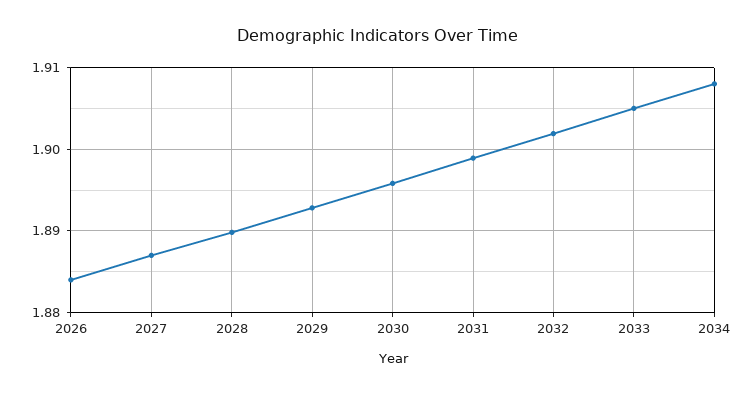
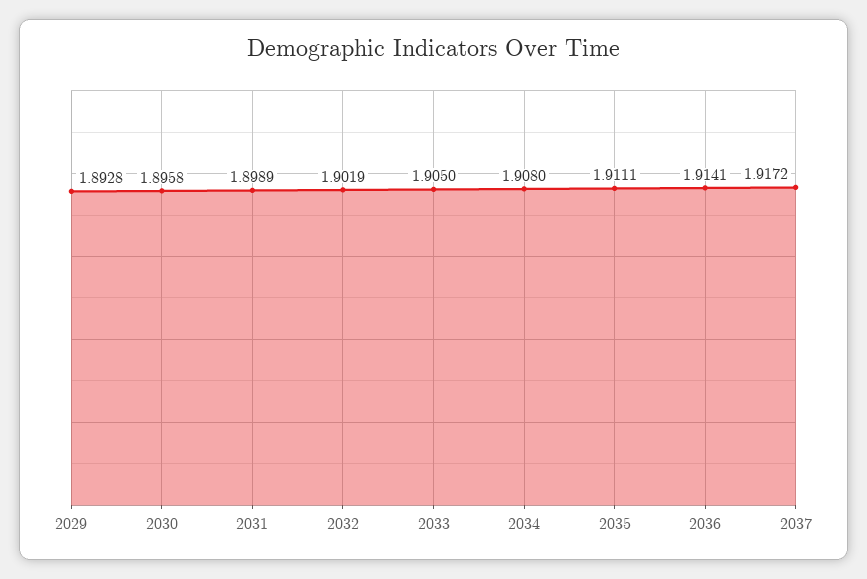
2026: 1.884 -> none
2027: 1.887 -> none
2028: 1.89 -> none
2035: none -> 1.9111
2036: none -> 1.9141
2037: none -> 1.9172

